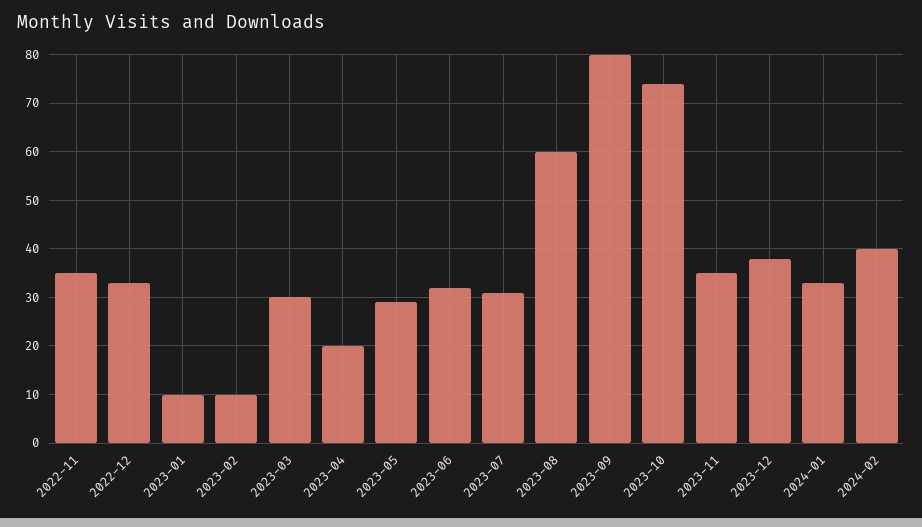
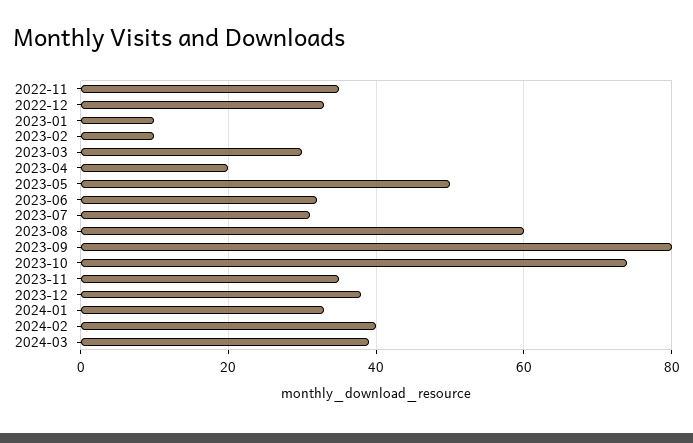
2023-05: 30 -> 50
2024-03: none -> 40

